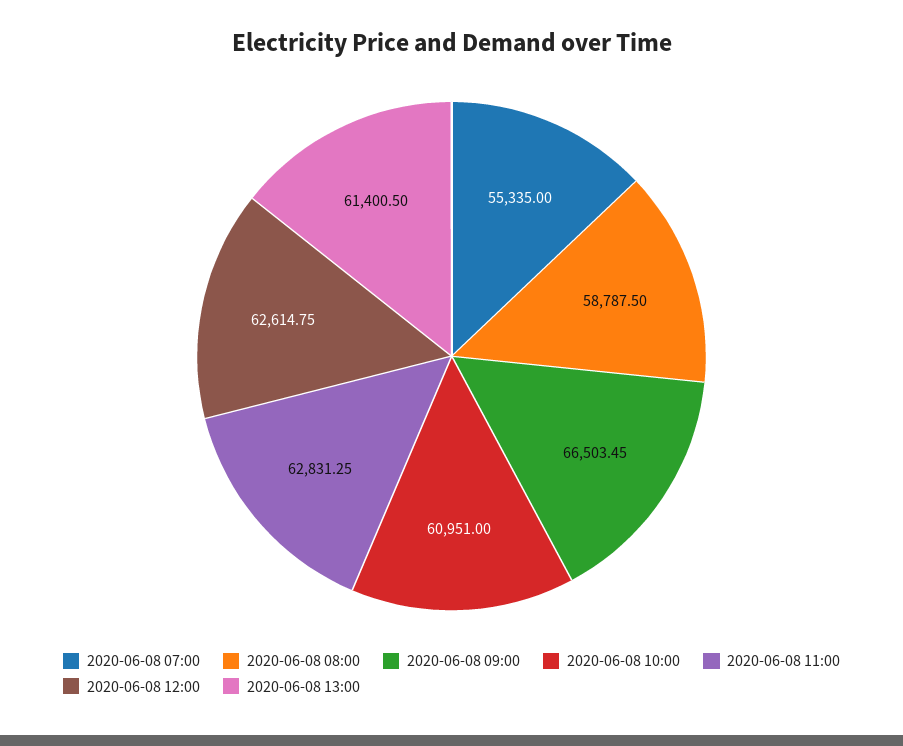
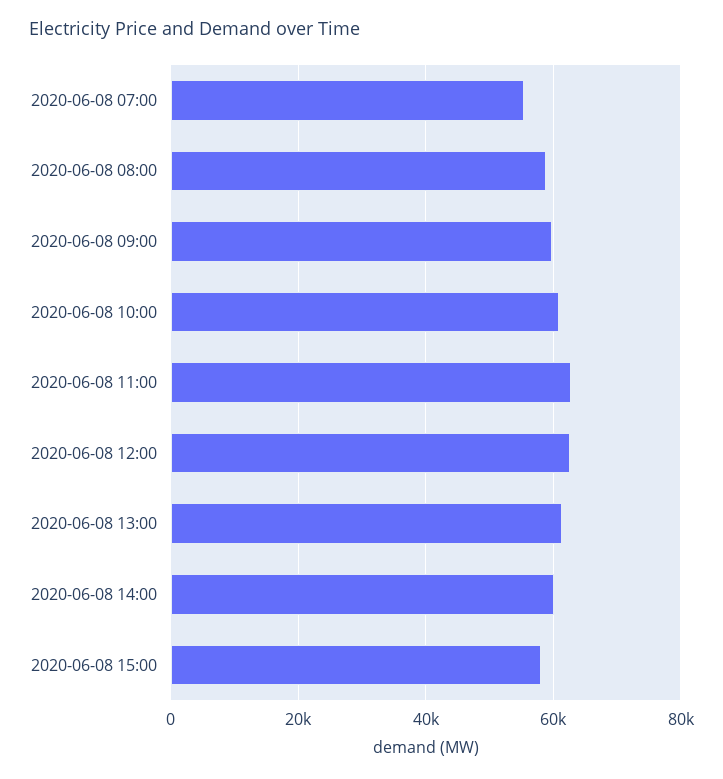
2020-06-08 09:00: 66503.45 -> 60000
2020-06-08 14:00: none -> 60000
2020-06-08 15:00: none -> 58000

